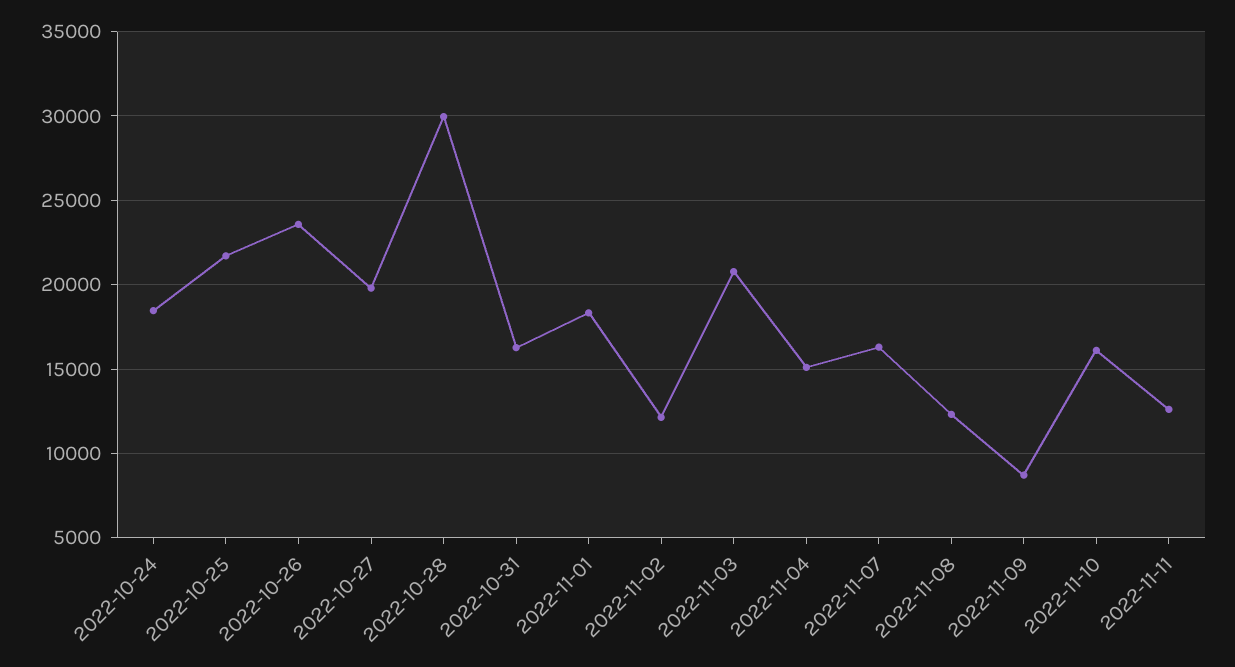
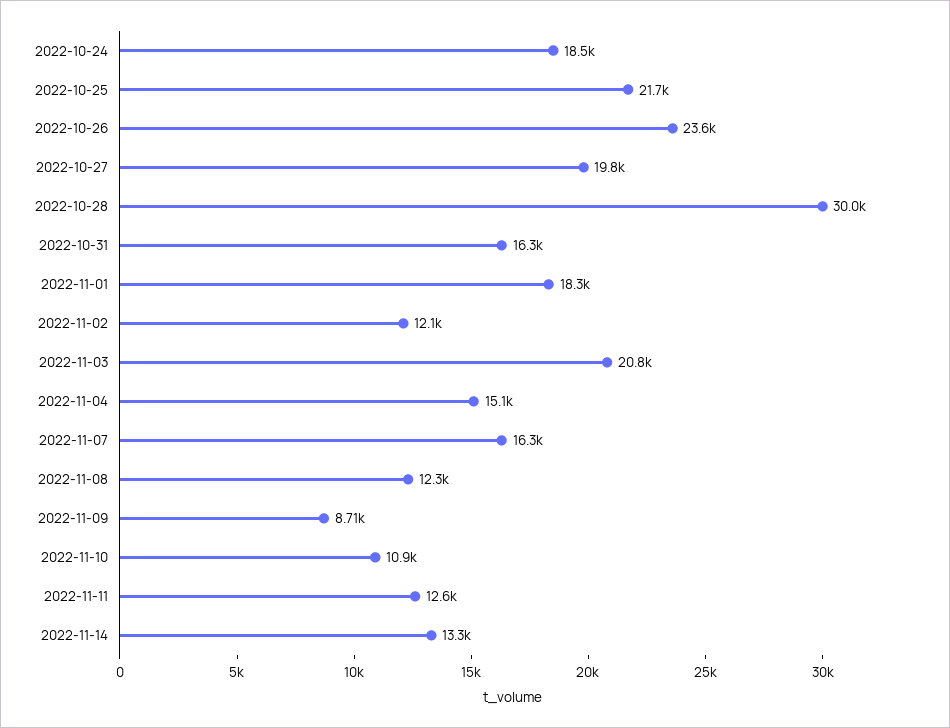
2022-11-10: 16000 -> 10900
2022-11-14: none -> 13300

